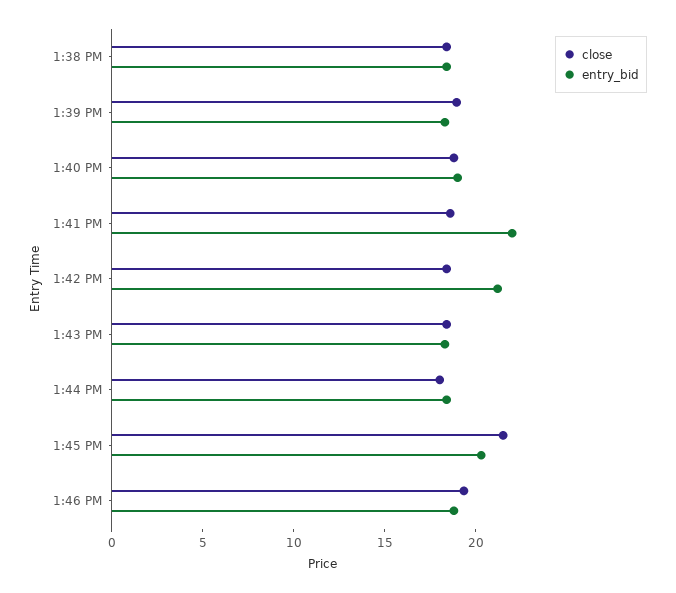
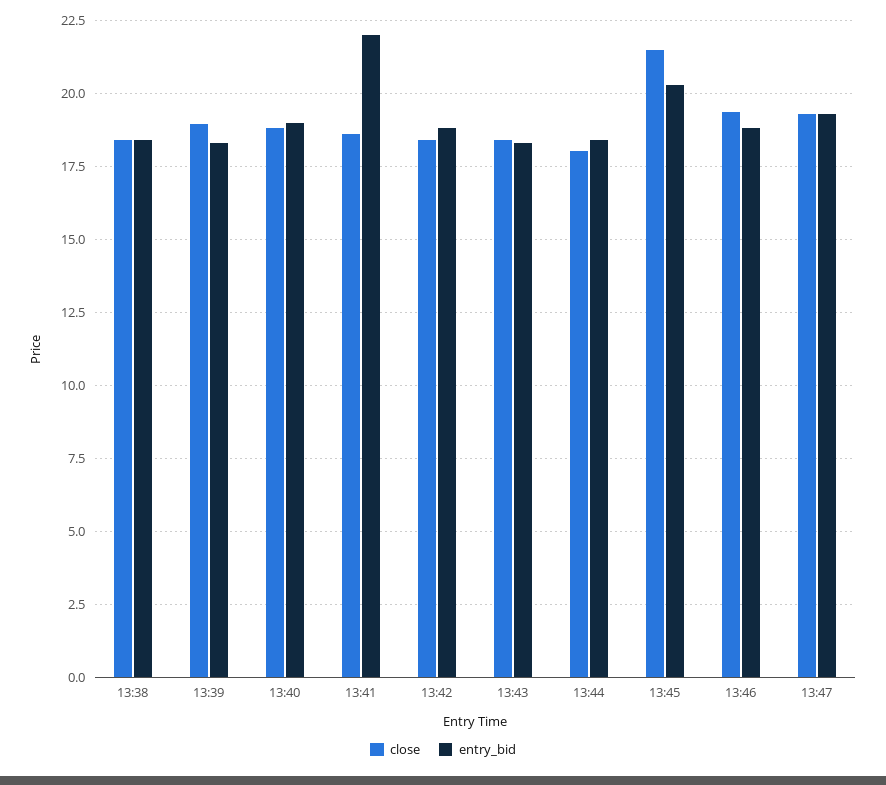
entry_bid, 1:42 PM: 21 -> 18.75
close, 13:47: none -> 19.25
entry_bid, 13:47: none -> 19.25

